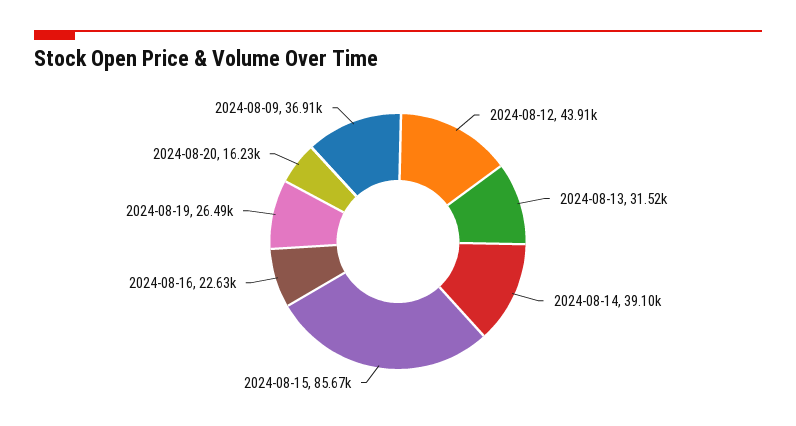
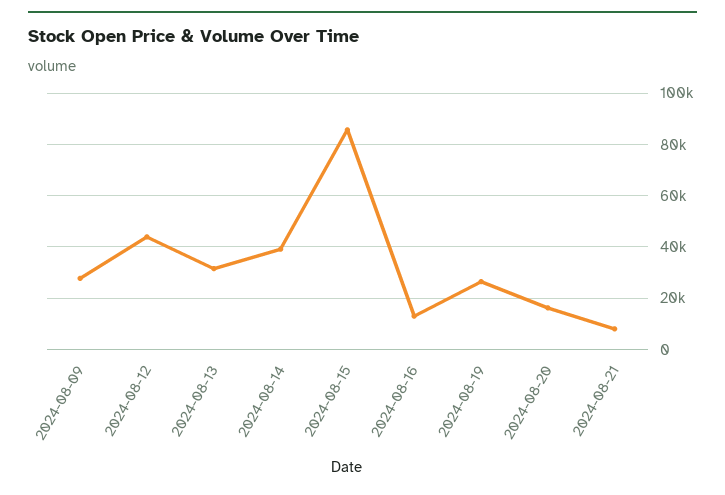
2024-08-16: 22630 -> 12500
2024-08-09: 36910 -> 27500
2024-08-21: none -> 7500

